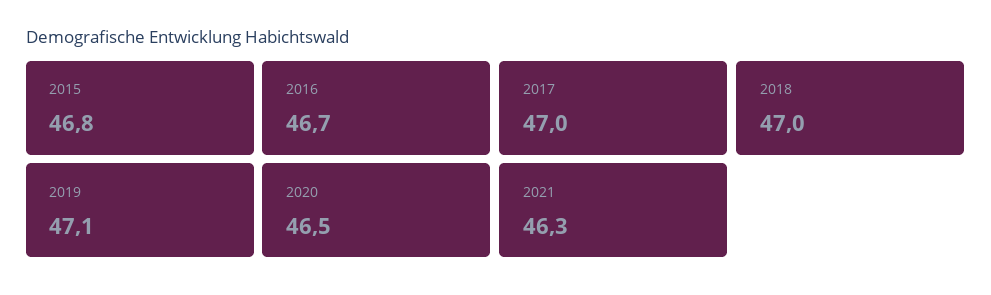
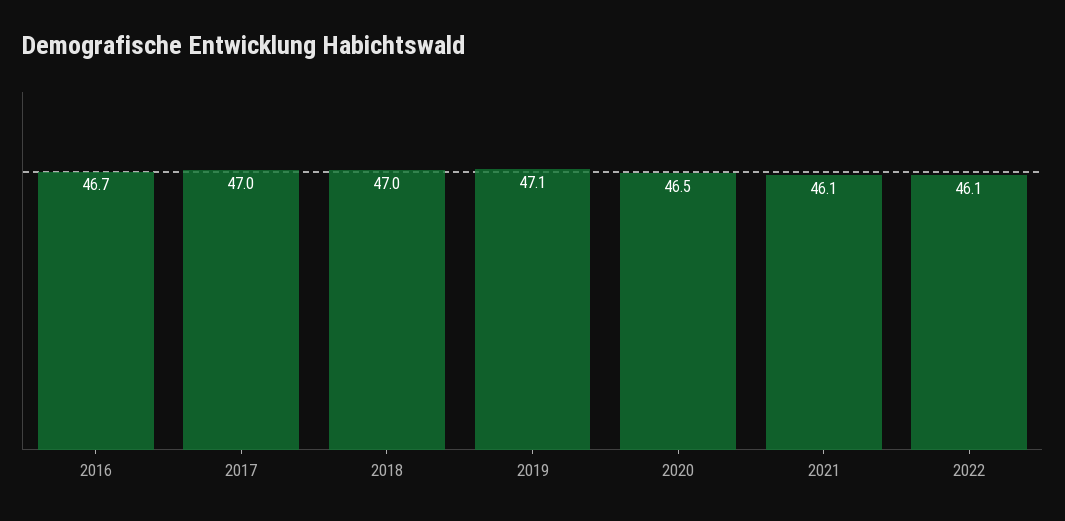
2015: 46.8 -> none
2021: 46.3 -> 46.1
2022: none -> 46.1

